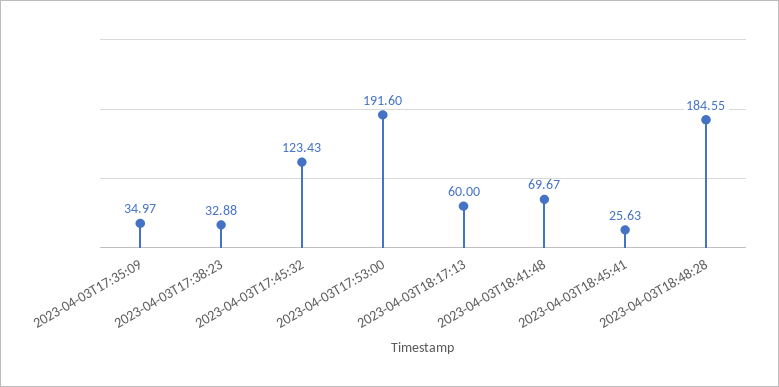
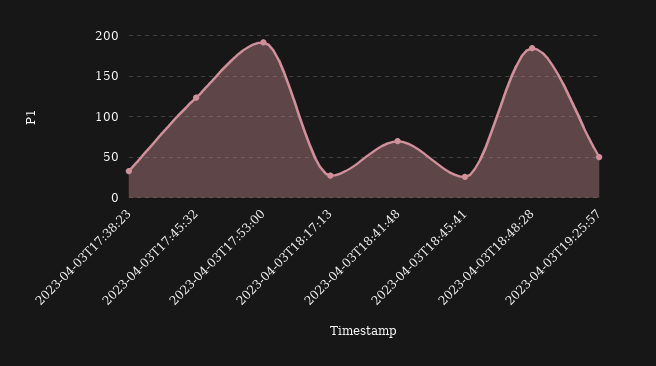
2023-04-03T17:35:09: 34.97 -> none
2023-04-03T18:17:13: 60 -> 30
2023-04-03T19:25:57: none -> 50

